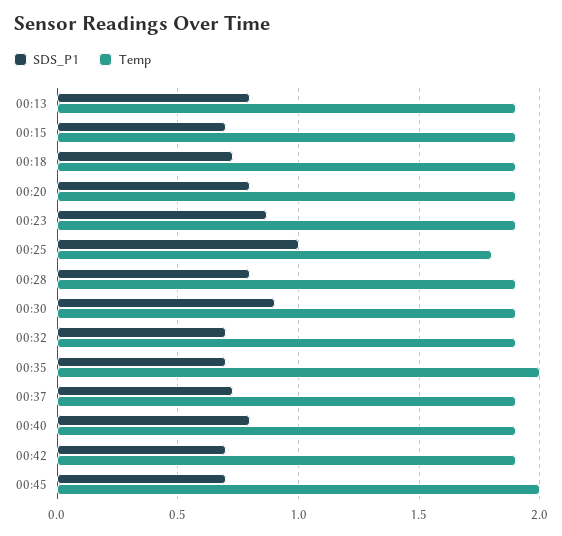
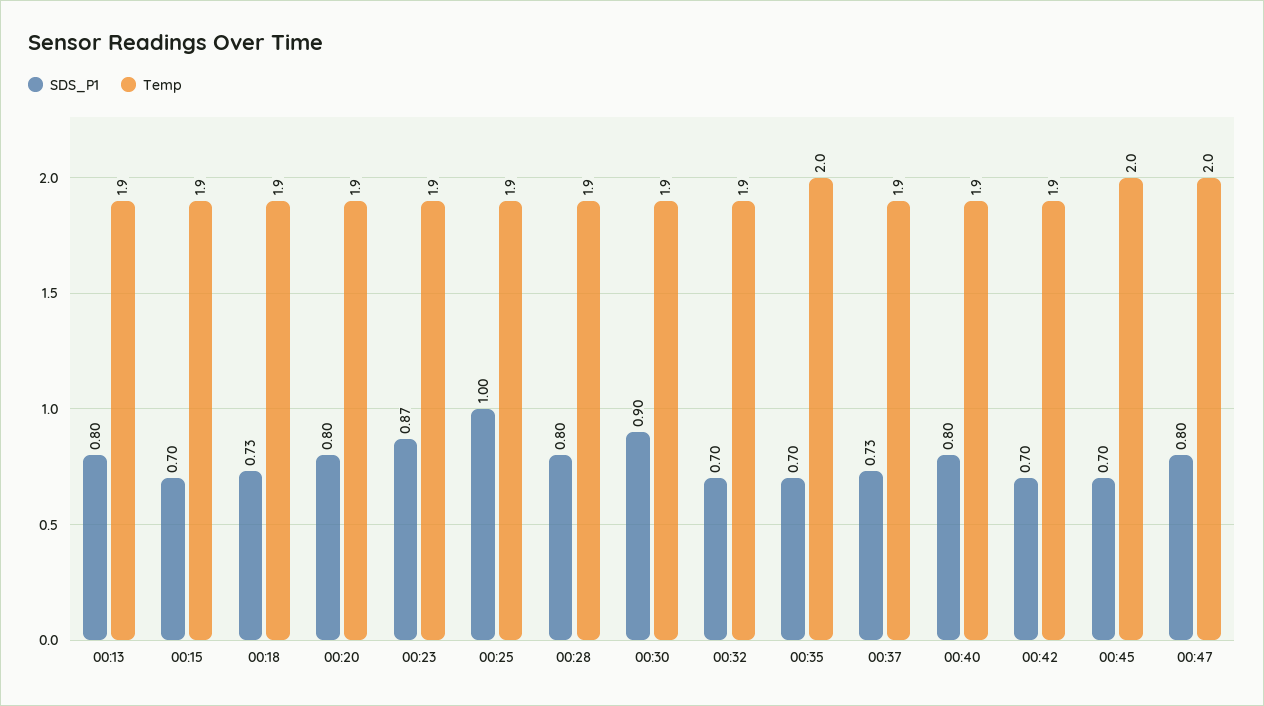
Temp, 00:25: 1.8 -> 1.9
SDS_P1, 00:47: none -> 0.8
Temp, 00:47: none -> 2

